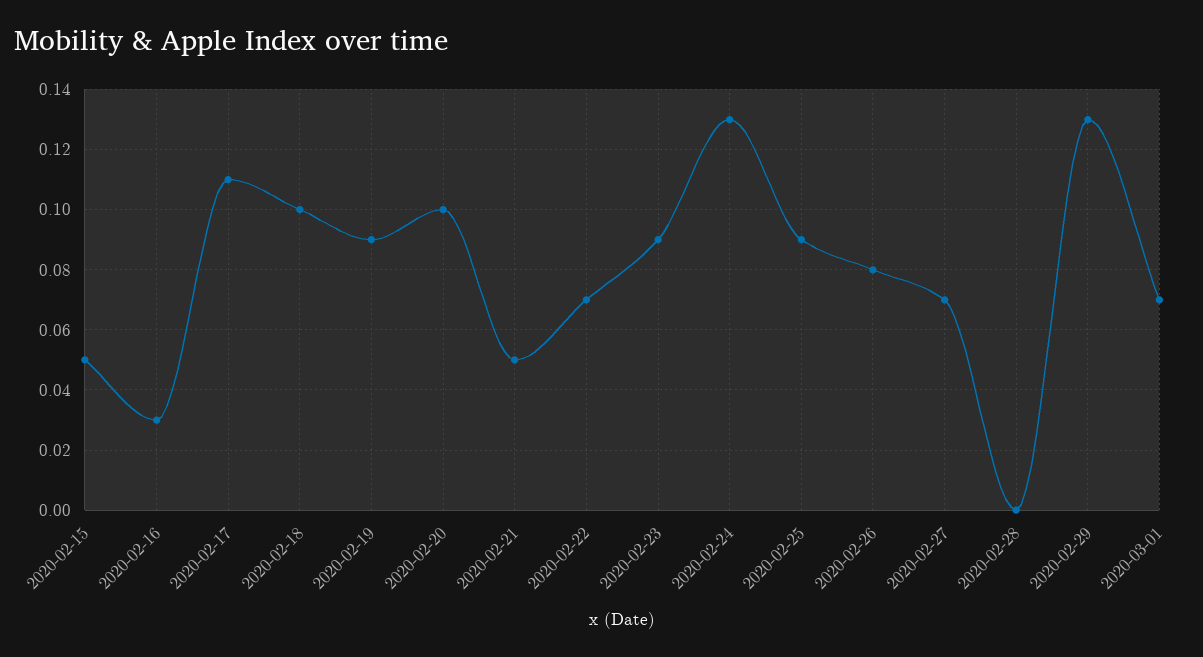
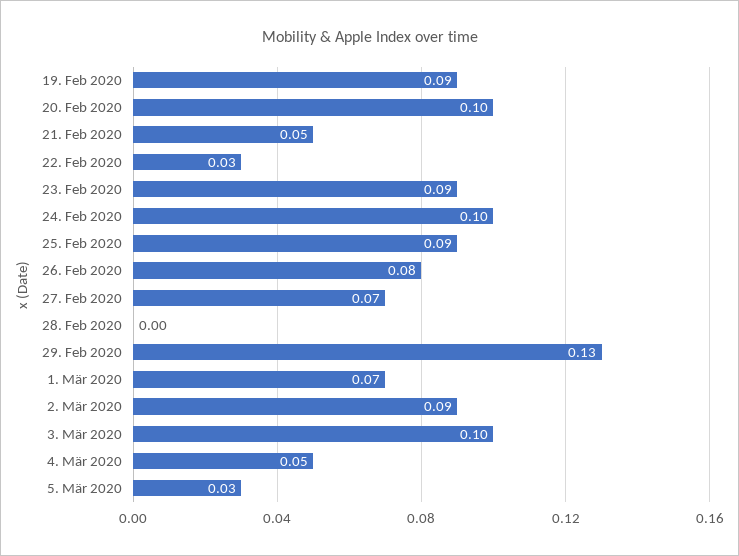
2020-02-15: 0.05 -> none
2020-02-16: 0.03 -> none
2020-02-17: 0.11 -> none
2020-02-18: 0.1 -> none
2020-02-22: 0.07 -> 0.03
2020-02-24: 0.13 -> 0.1
2. Mär 2020: none -> 0.09
3. Mär 2020: none -> 0.1
4. Mär 2020: none -> 0.05
5. Mär 2020: none -> 0.03

